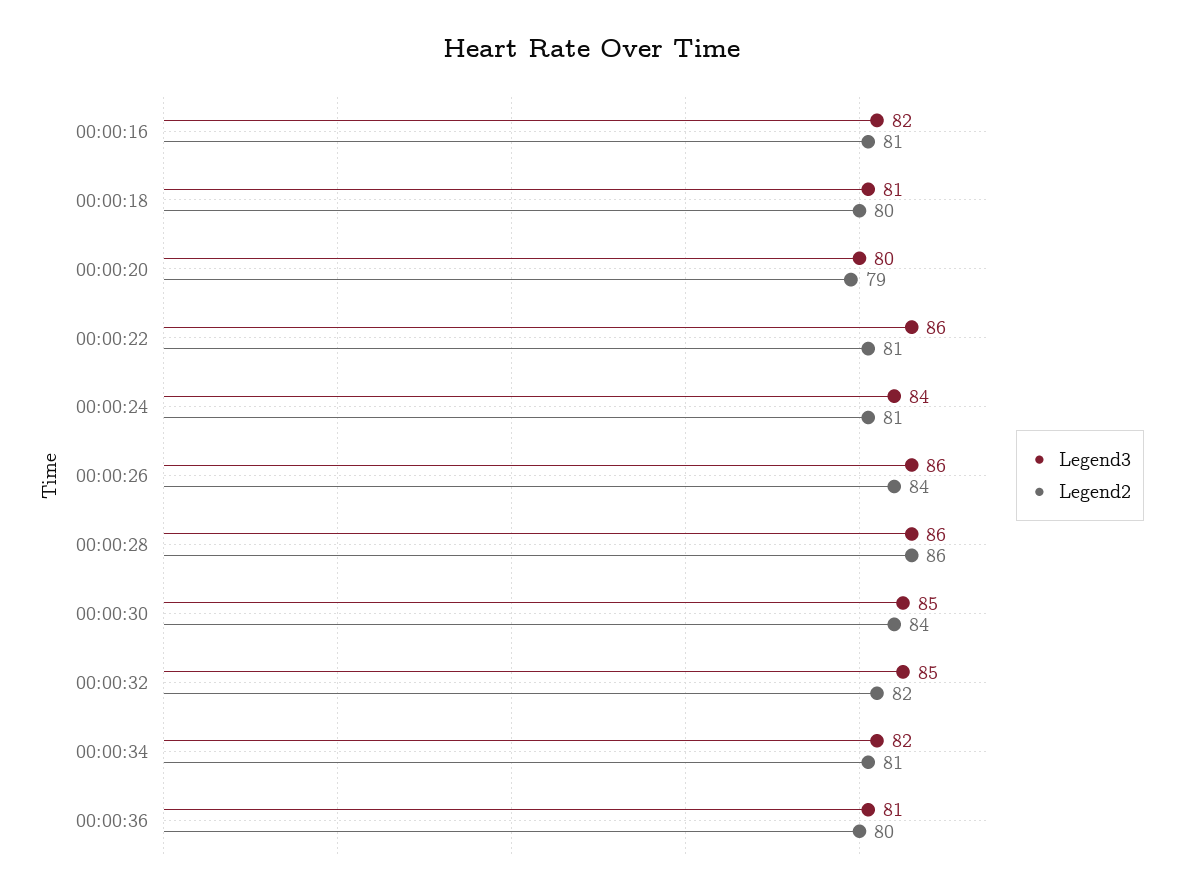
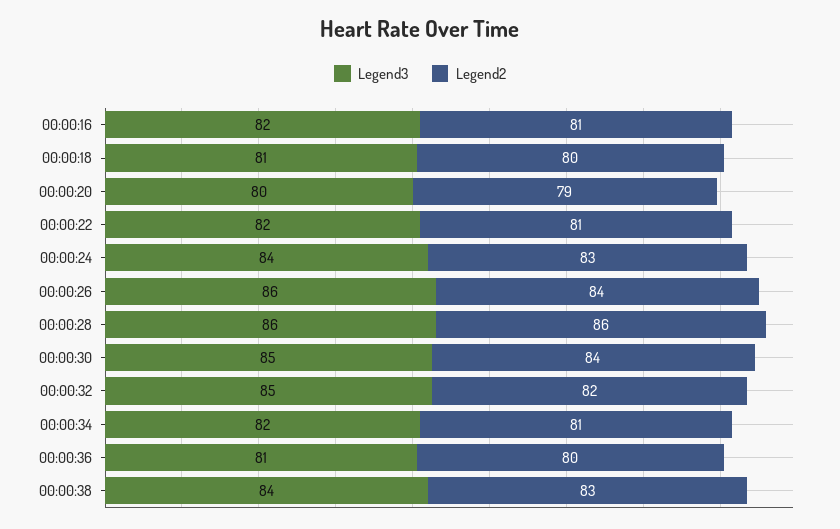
Legend3, 00:00:22: 86 -> 82
Legend2, 00:00:24: 81 -> 83
Legend3, 00:00:38: none -> 84
Legend2, 00:00:38: none -> 83

